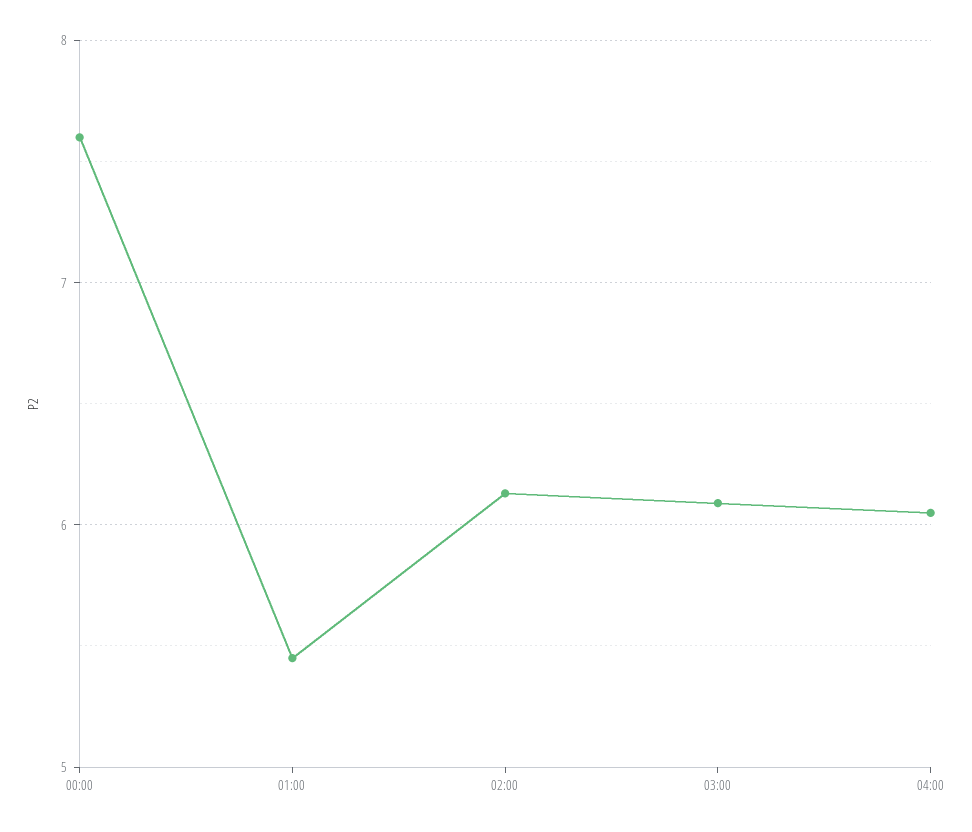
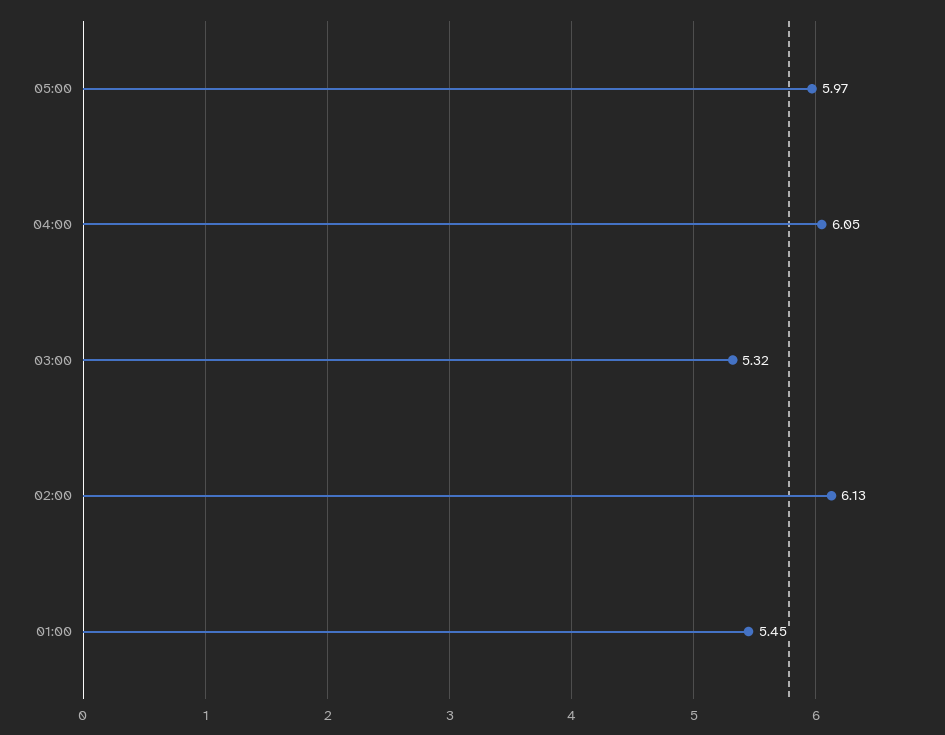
00:00: 7.6 -> none
03:00: 6.1 -> 5.32
05:00: none -> 5.97

